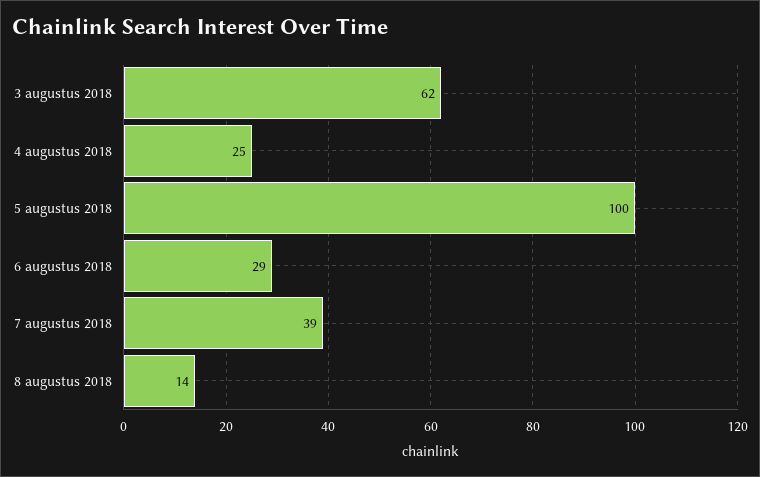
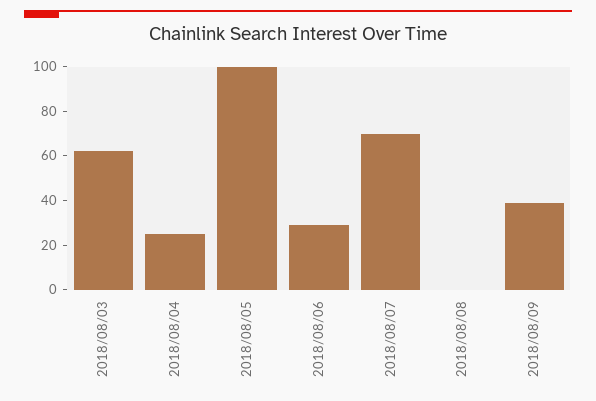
7 augustus 2018: 39 -> 70
8 augustus 2018: 14 -> 0
2018/08/09: none -> 40

